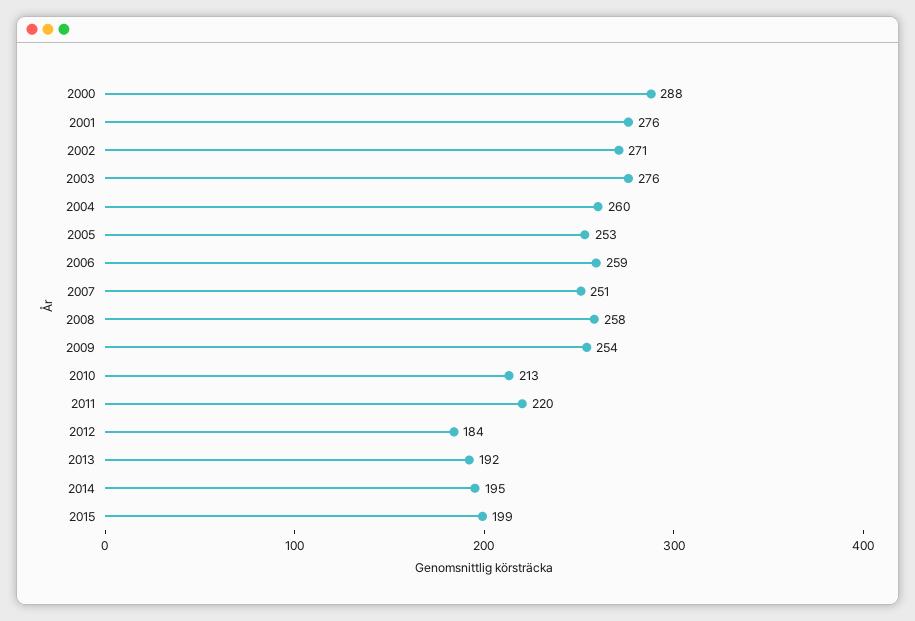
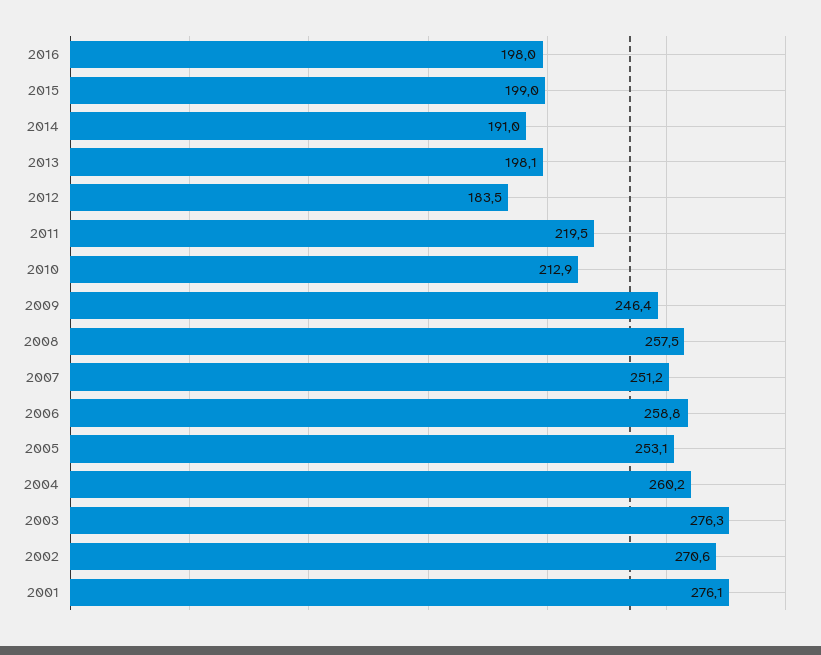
2000: 288 -> none
2009: 254 -> 246.4
2013: 192 -> 198.1
2014: 195 -> 191
2016: none -> 198

